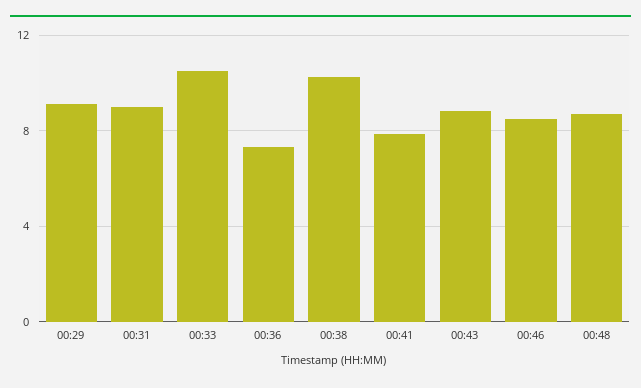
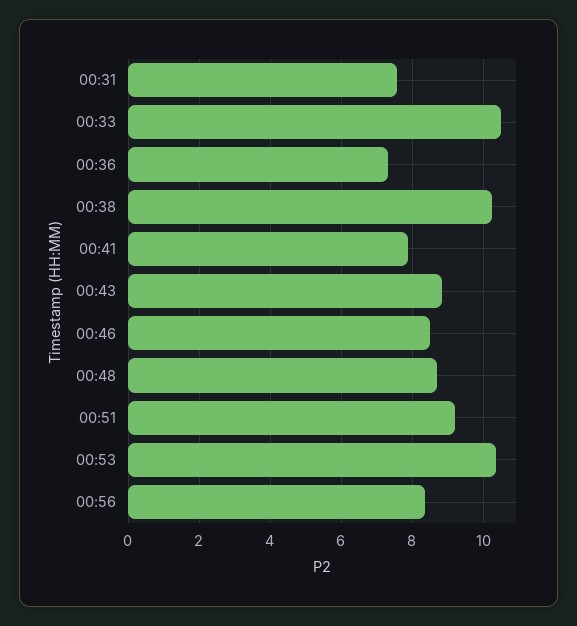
00:29: 9 -> none
00:31: 9 -> 7.6
00:51: none -> 9.2
00:53: none -> 10.4
00:56: none -> 8.4

